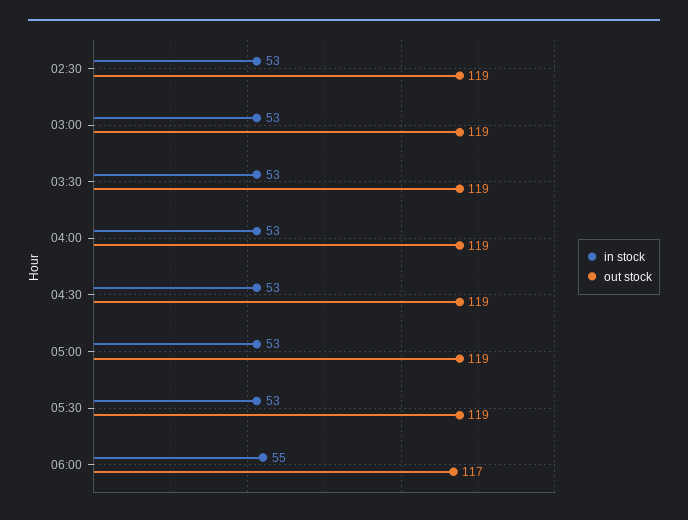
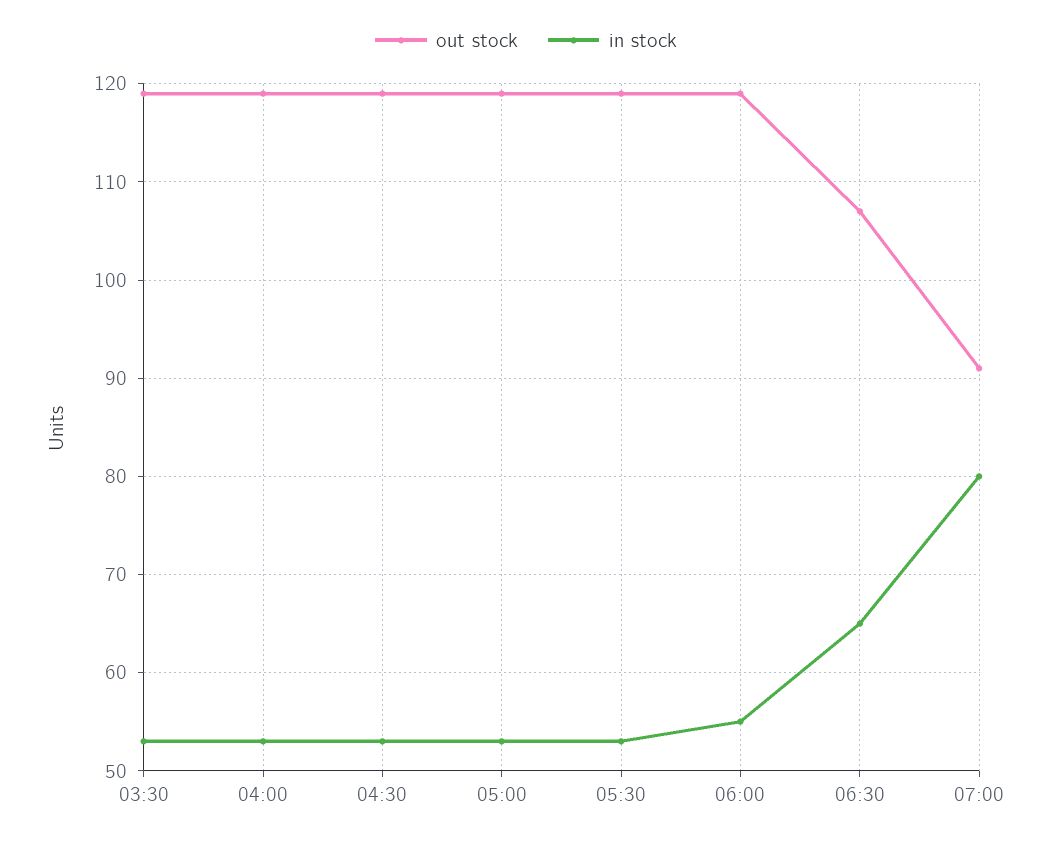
in stock, 02:30: 53 -> none
out stock, 02:30: 119 -> none
in stock, 03:00: 53 -> none
out stock, 03:00: 119 -> none
out stock, 06:00: 117 -> 119
out stock, 06:30: none -> 107
in stock, 06:30: none -> 65
out stock, 07:00: none -> 91
in stock, 07:00: none -> 80

